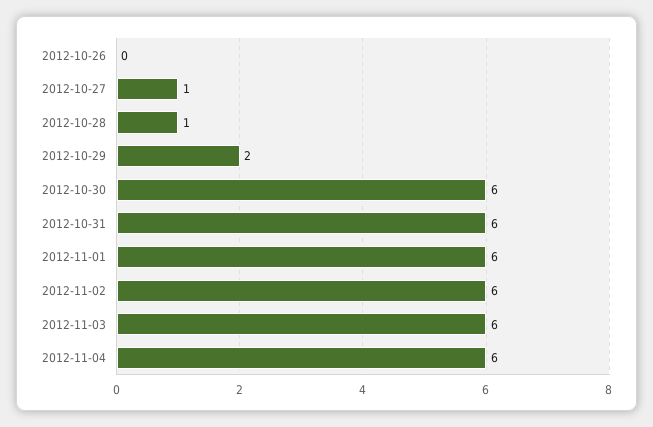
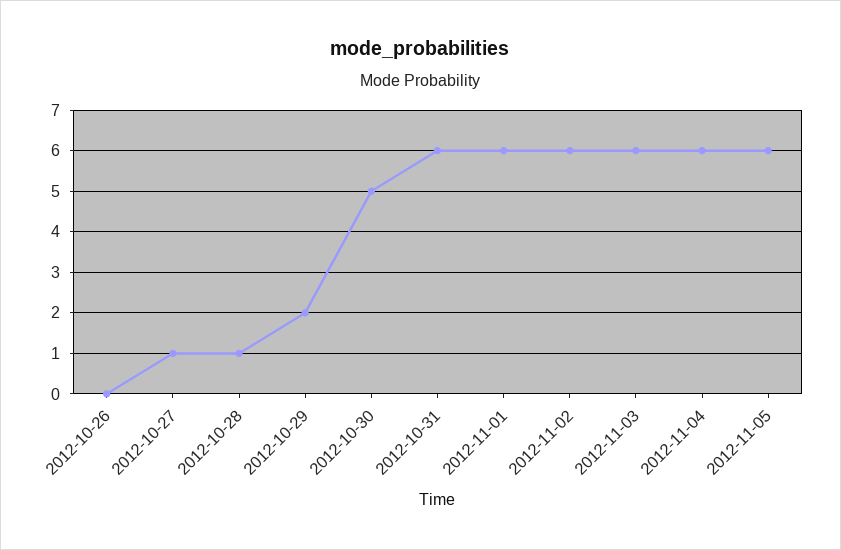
2012-10-30: 6 -> 5
2012-11-05: none -> 6

